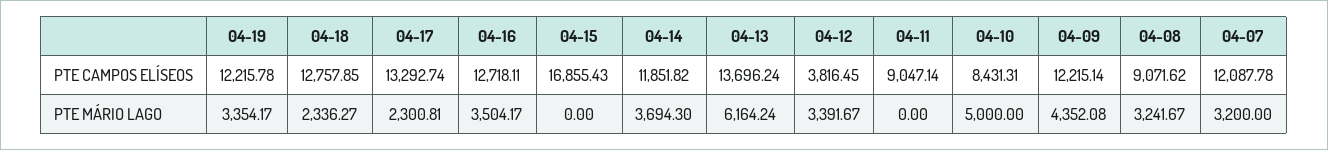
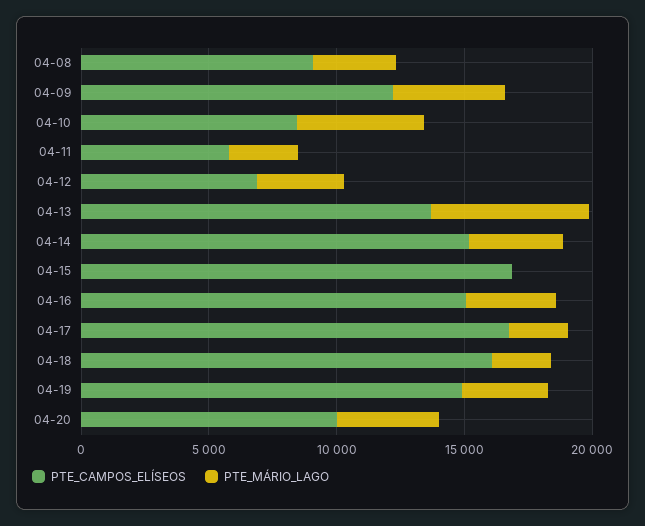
PTE CAMPOS ELÍSEOS, 04-19: 12215.78 -> 15000
PTE CAMPOS ELÍSEOS, 04-18: 12757.85 -> 16000
PTE CAMPOS ELÍSEOS, 04-17: 13292.74 -> 17000
PTE CAMPOS ELÍSEOS, 04-16: 12718.11 -> 15000
PTE CAMPOS ELÍSEOS, 04-14: 11851.82 -> 15000
PTE CAMPOS ELÍSEOS, 04-12: 3816.45 -> 7000
PTE CAMPOS ELÍSEOS, 04-11: 9047.14 -> 6000
PTE CAMPOS ELÍSEOS, 04-07: 12087.78 -> none
PTE MÁRIO LAGO, 04-11: 0 -> 3000
PTE MÁRIO LAGO, 04-07: 3200 -> none
PTE CAMPOS ELÍSEOS, 04-20: none -> 10000
PTE MÁRIO LAGO, 04-20: none -> 4000

